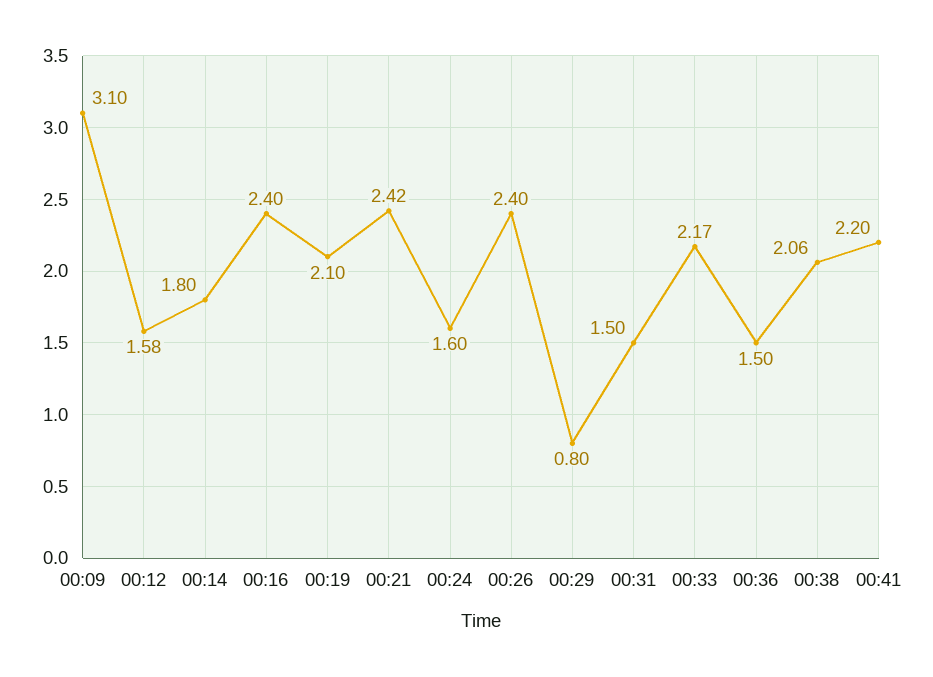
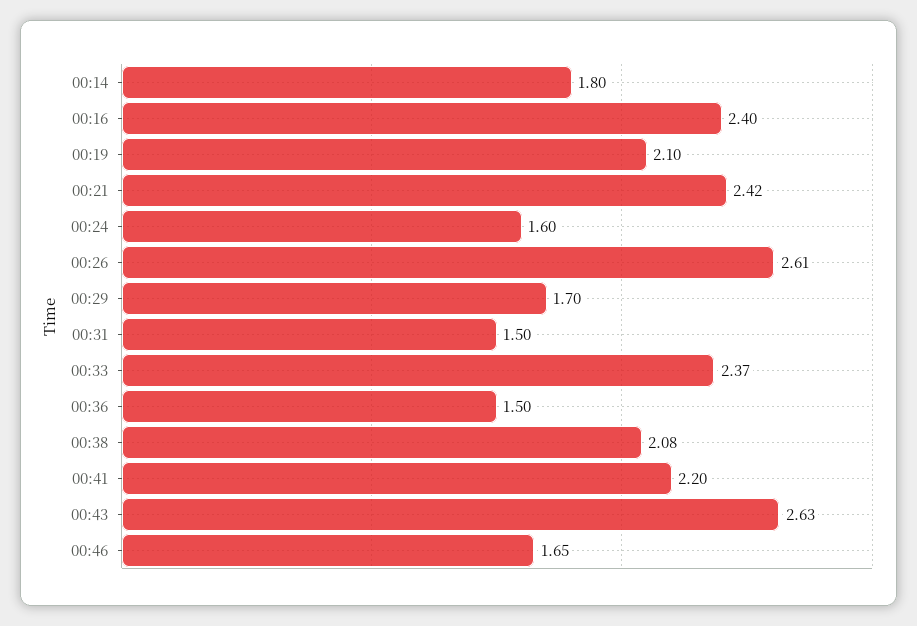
00:09: 3.1 -> none
00:12: 1.58 -> none
00:26: 2.4 -> 2.61
00:29: 0.8 -> 1.7
00:33: 2.17 -> 2.37
00:38: 2.06 -> 2.08
00:43: none -> 2.63
00:46: none -> 1.65

